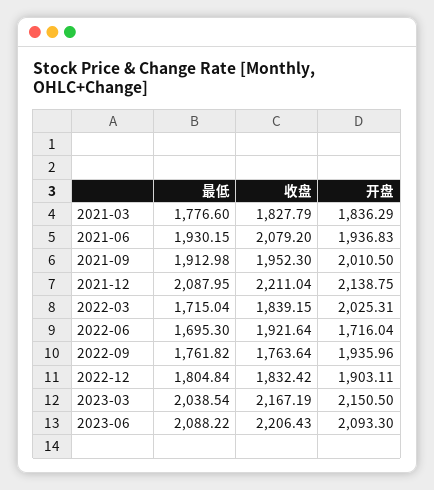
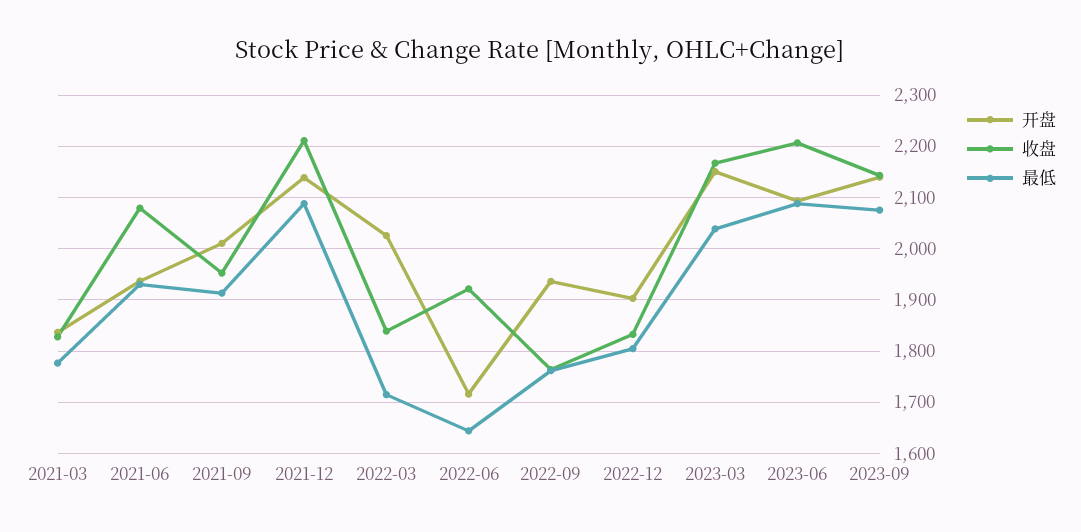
最低, 2022-06: 1695.3 -> 1640
开盘, 2023-09: none -> 2140
收盘, 2023-09: none -> 2140
最低, 2023-09: none -> 2080

